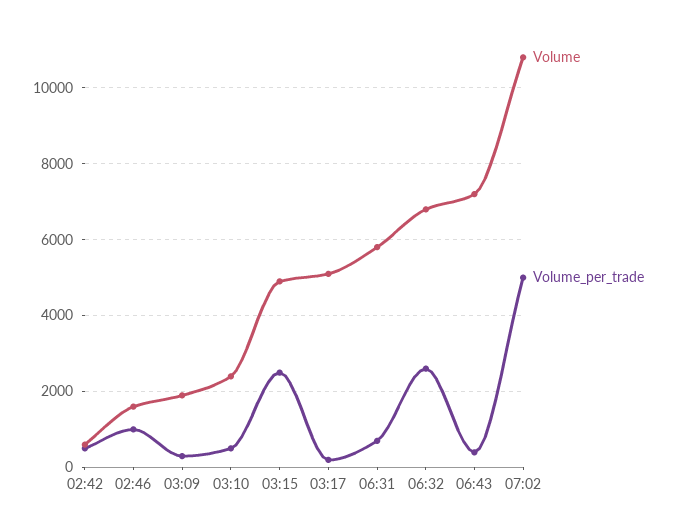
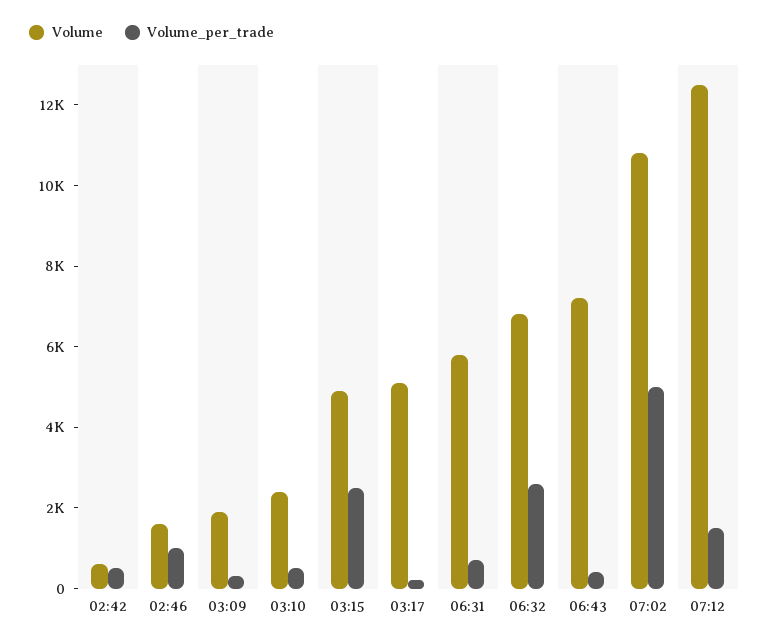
Volume, 07:12: none -> 12500
Volume_per_trade, 07:12: none -> 1500

